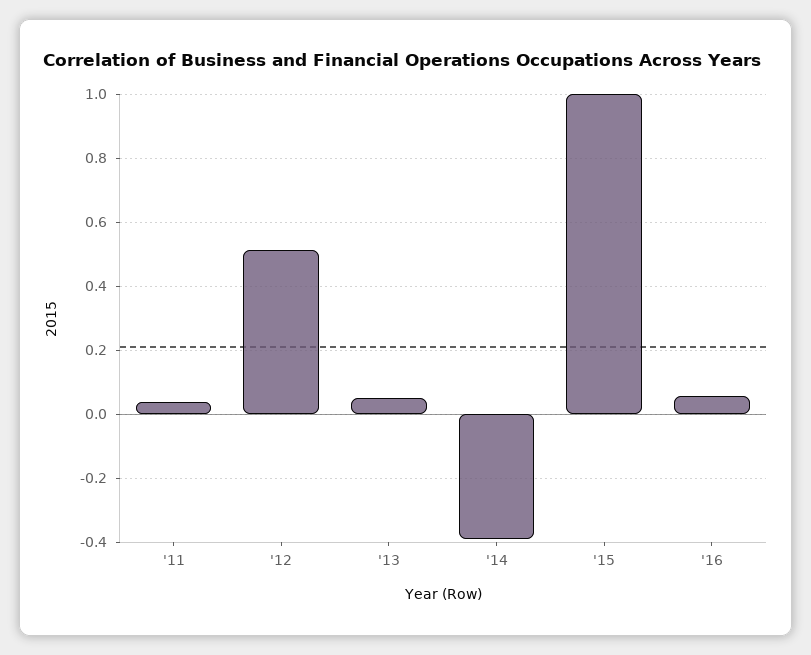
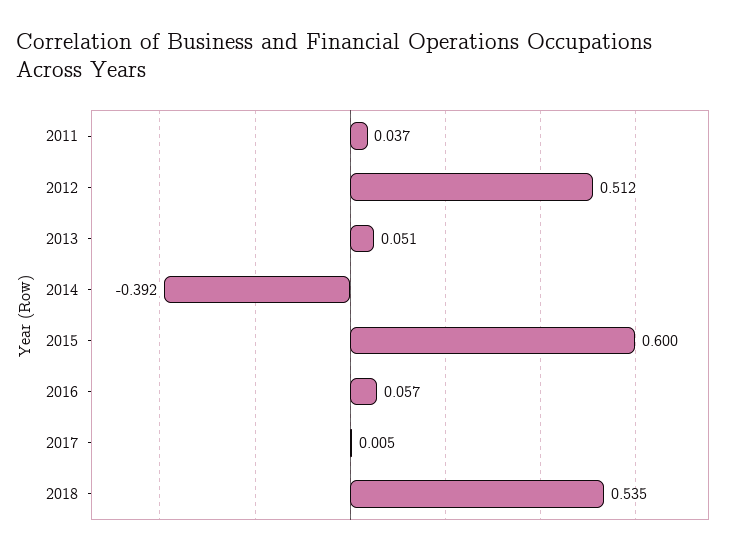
'15: 1 -> 0.6
2017: none -> 0.005
2018: none -> 0.535

